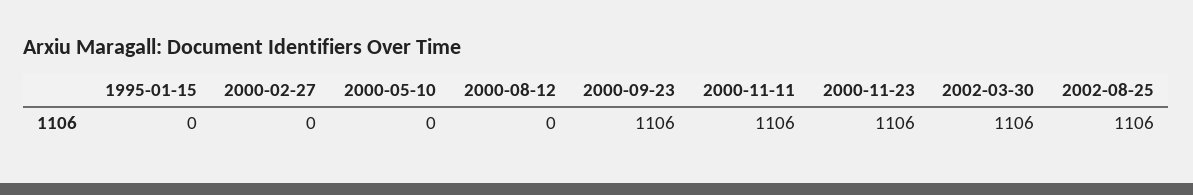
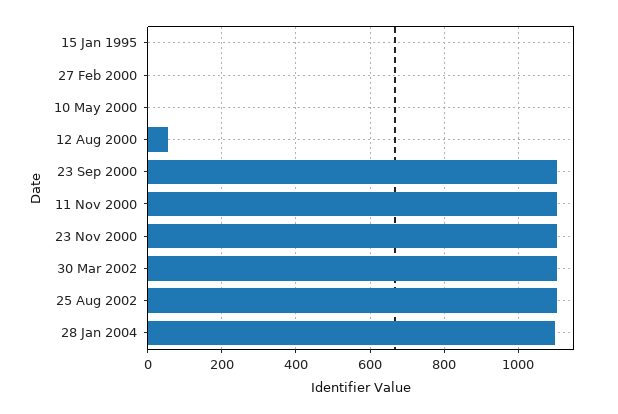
2000-08-12: 0 -> 60
28 Jan 2004: none -> 1100

